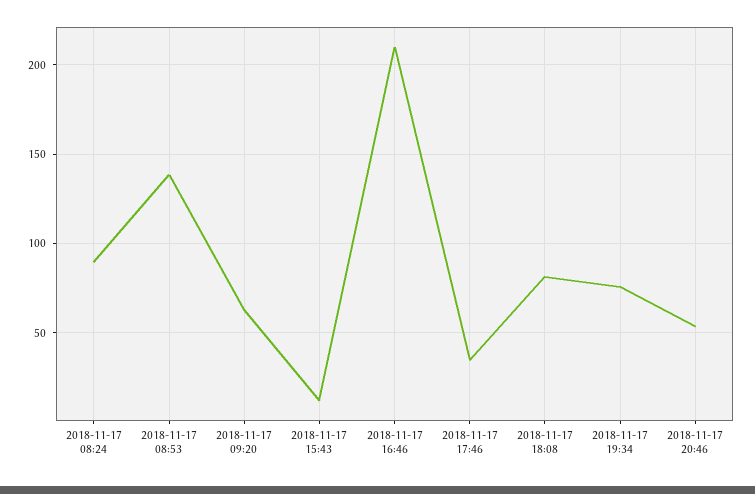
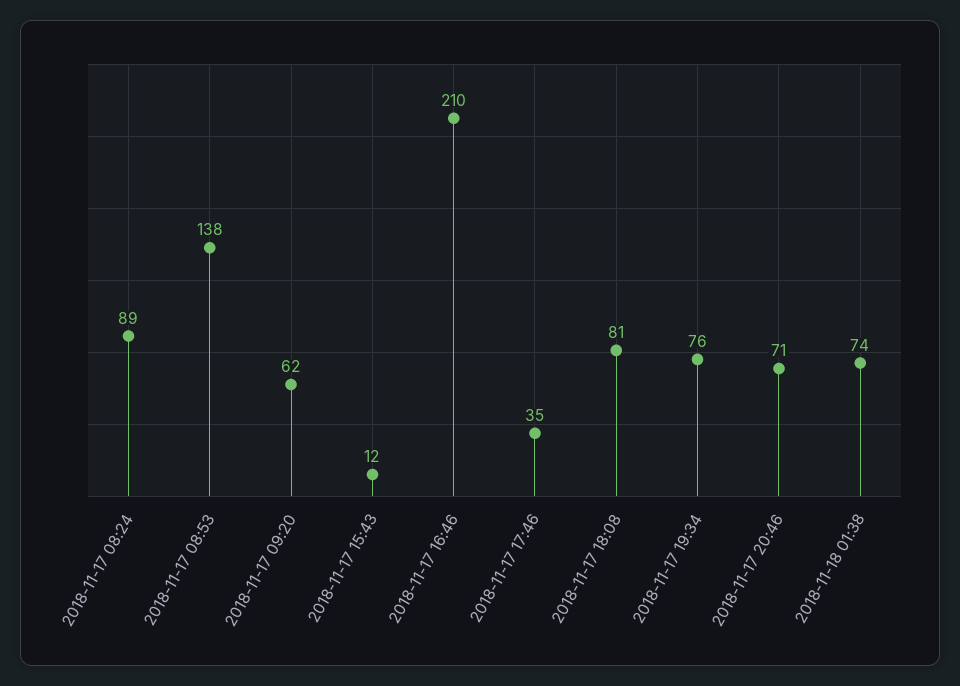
2018-11-17 20:46: 55 -> 71
2018-11-18 01:38: none -> 74

